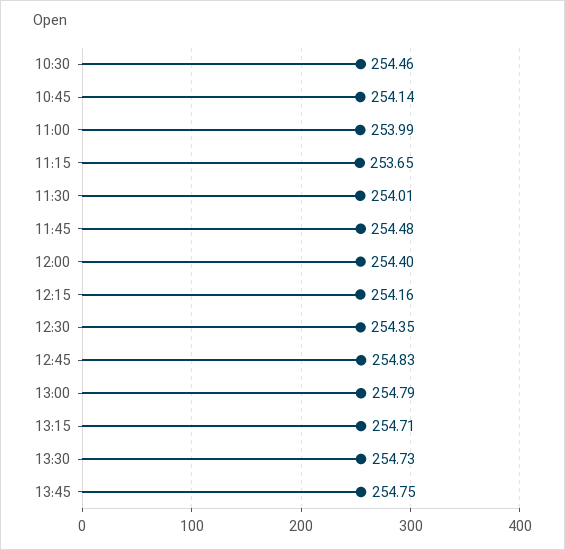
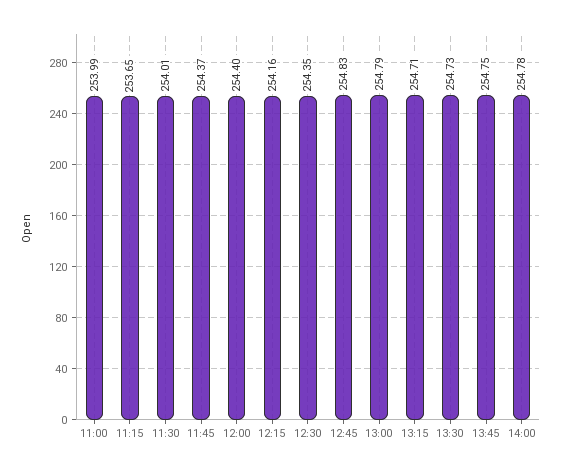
10:30: 254.46 -> none
10:45: 254.14 -> none
11:45: 254.48 -> 254.37
14:00: none -> 254.78

